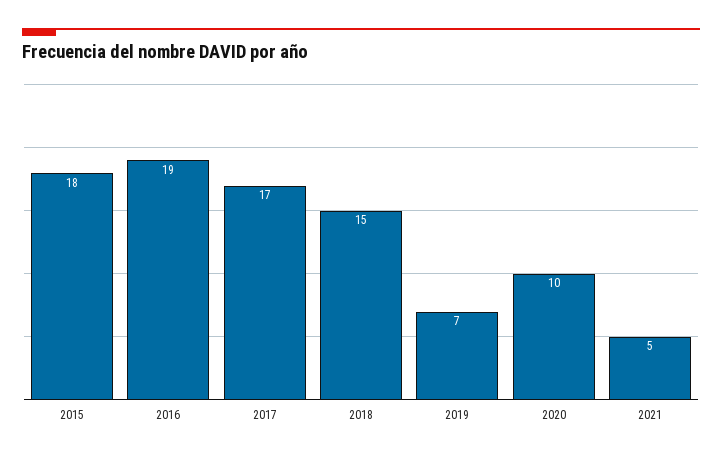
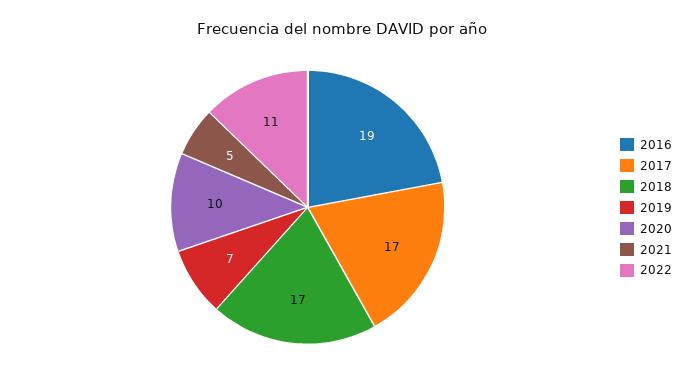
2015: 18 -> none
2018: 15 -> 17
2022: none -> 11

